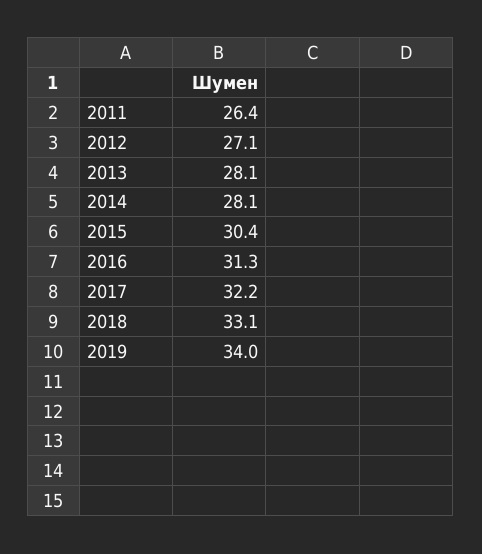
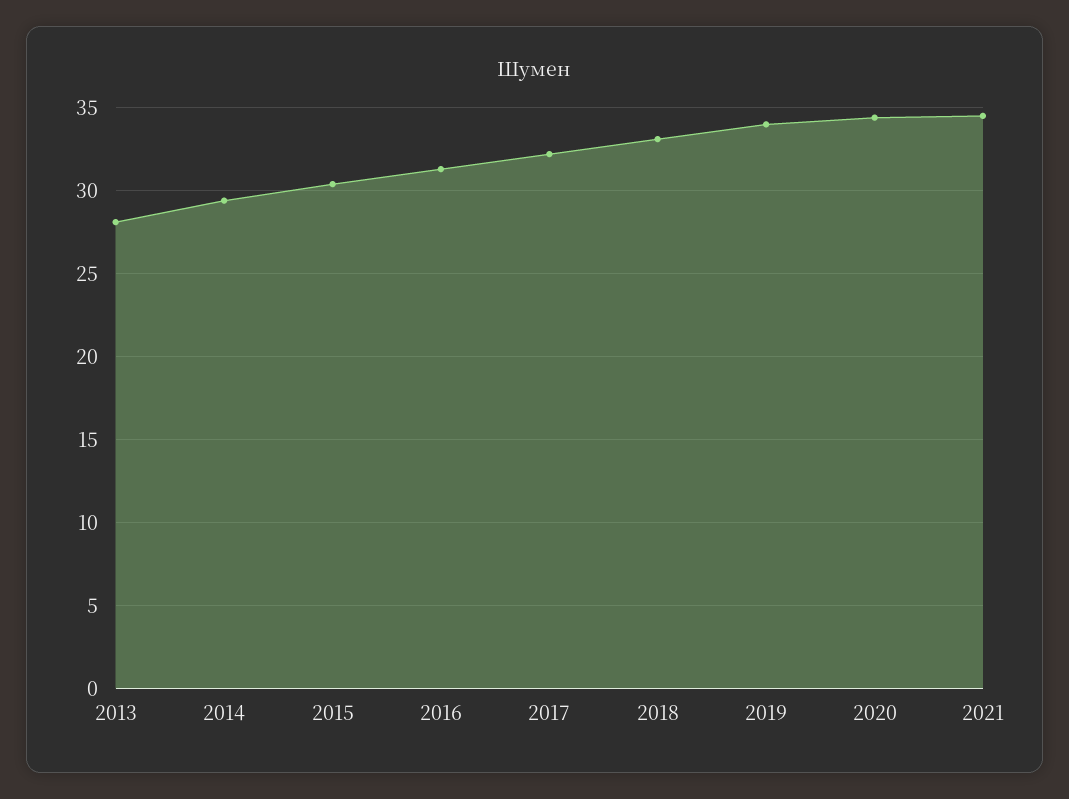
2011: 26.4 -> none
2012: 27.1 -> none
2014: 28.1 -> 29.5
2020: none -> 34.5
2021: none -> 34.5

